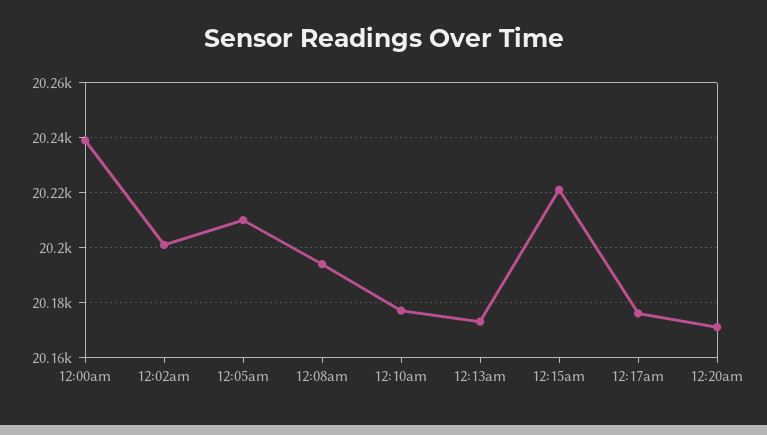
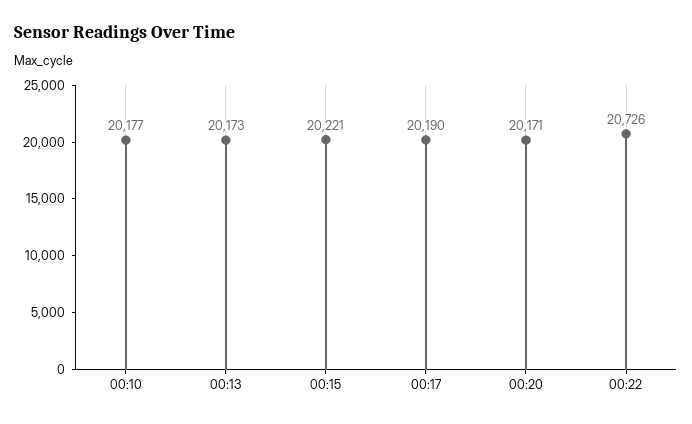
12:00am: 20240 -> none
12:02am: 20200 -> none
12:05am: 20210 -> none
12:08am: 20195 -> none
12:17am: 20175 -> 20190
00:22: none -> 20726

